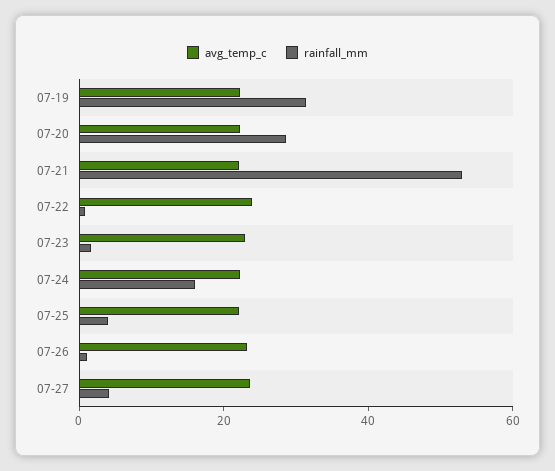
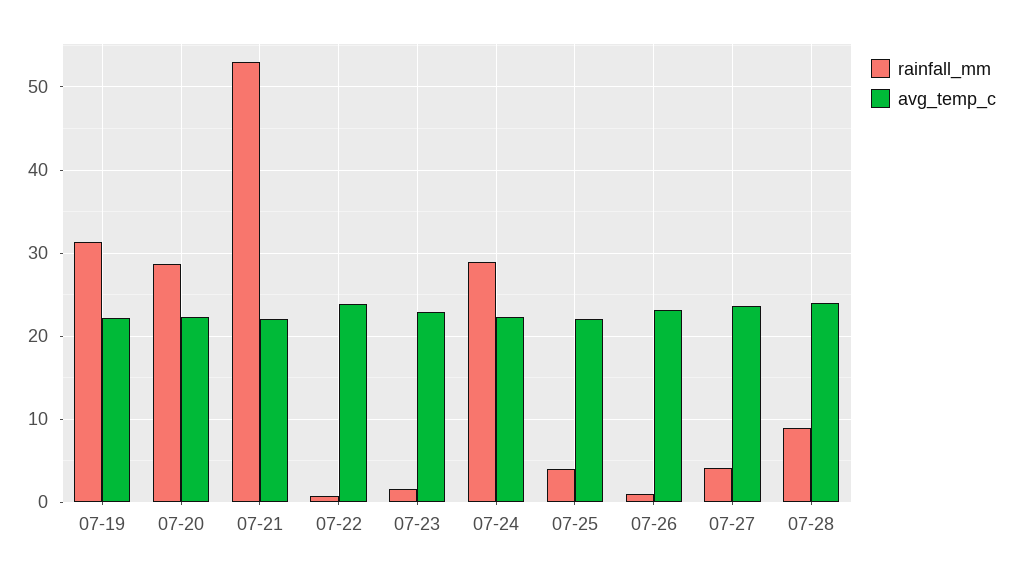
rainfall_mm, 07-24: 15 -> 29
rainfall_mm, 07-28: none -> 9
avg_temp_c, 07-28: none -> 24

